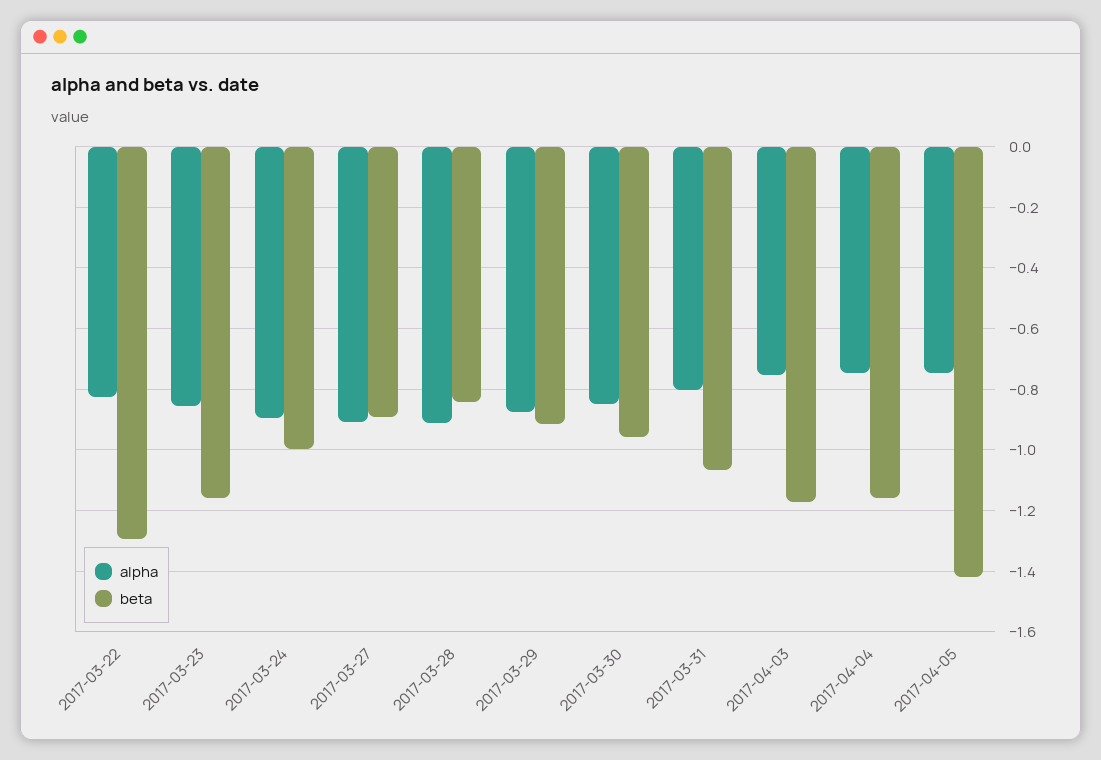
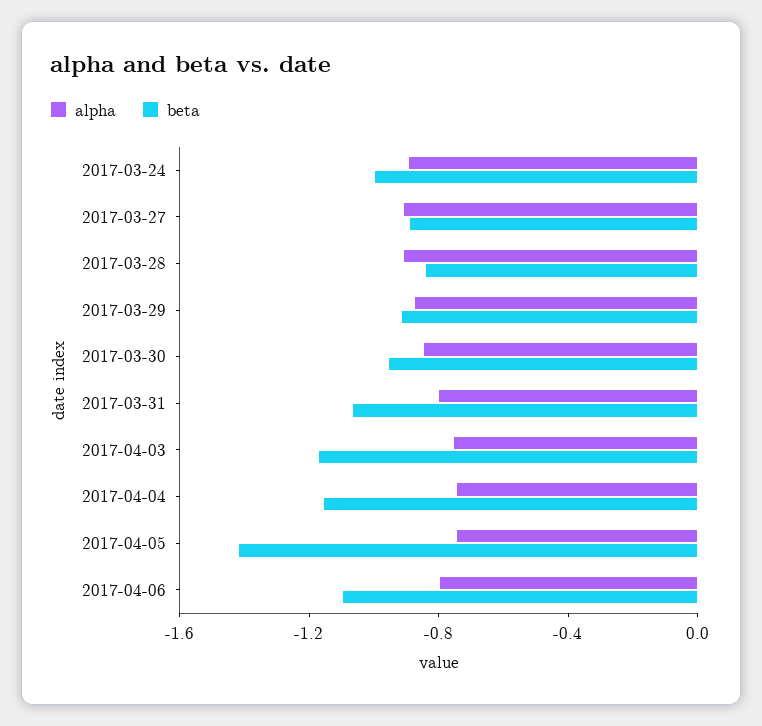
alpha, 2017-03-22: -0.82 -> none
beta, 2017-03-22: -1.3 -> none
alpha, 2017-03-23: -0.86 -> none
beta, 2017-03-23: -1.16 -> none
alpha, 2017-04-06: none -> -0.8
beta, 2017-04-06: none -> -1.1

